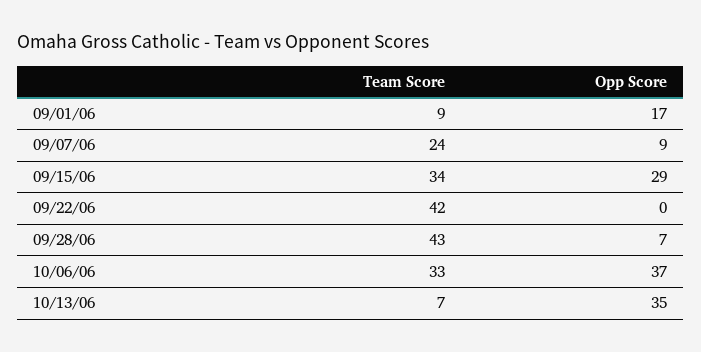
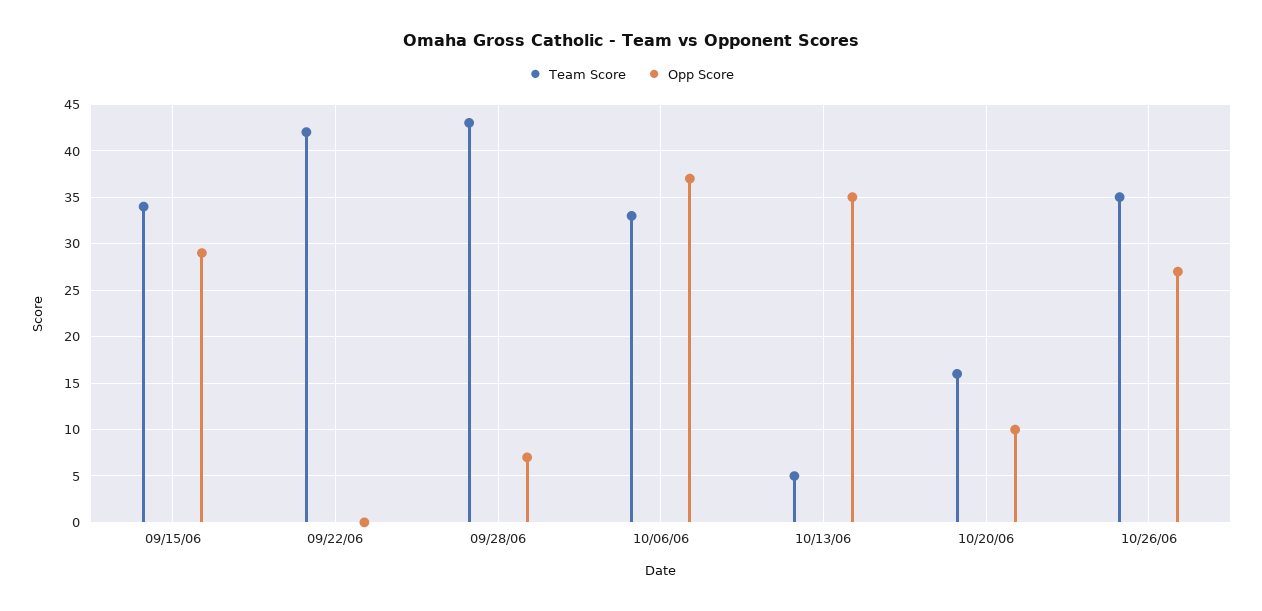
Team Score, 09/01/06: 9 -> none
Opp Score, 09/01/06: 17 -> none
Team Score, 09/07/06: 24 -> none
Opp Score, 09/07/06: 9 -> none
Team Score, 10/13/06: 7 -> 5
Team Score, 10/20/06: none -> 16
Opp Score, 10/20/06: none -> 10
Team Score, 10/26/06: none -> 35
Opp Score, 10/26/06: none -> 27

